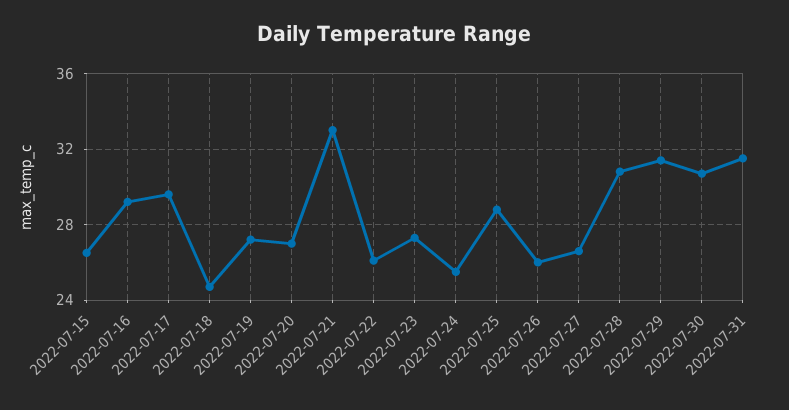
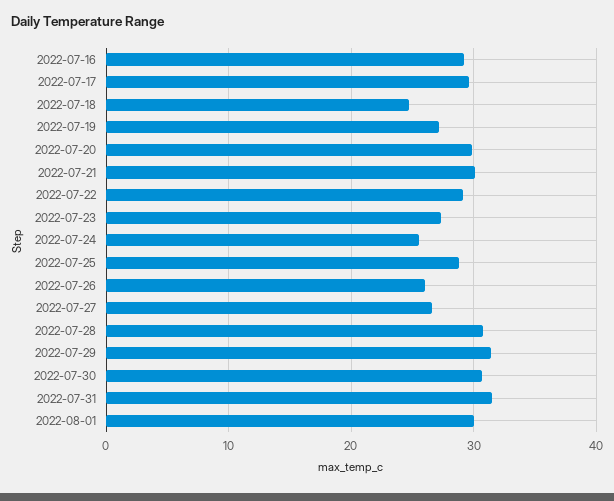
2022-07-15: 26.5 -> none
2022-07-20: 27 -> 30
2022-07-21: 33 -> 30
2022-07-22: 26 -> 29
2022-08-01: none -> 30

